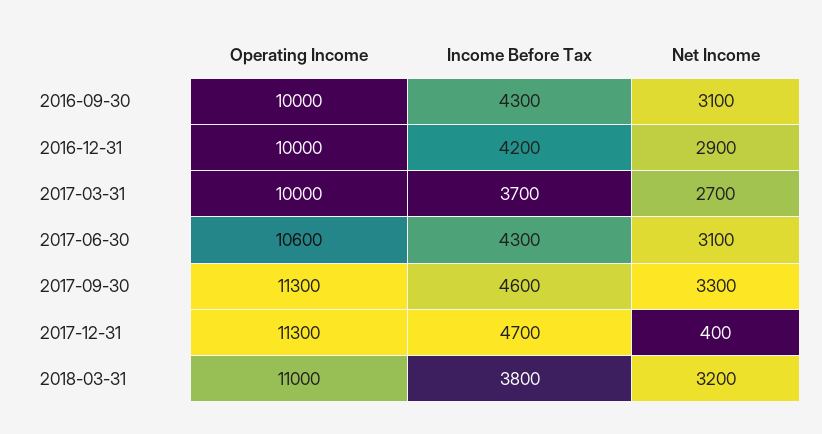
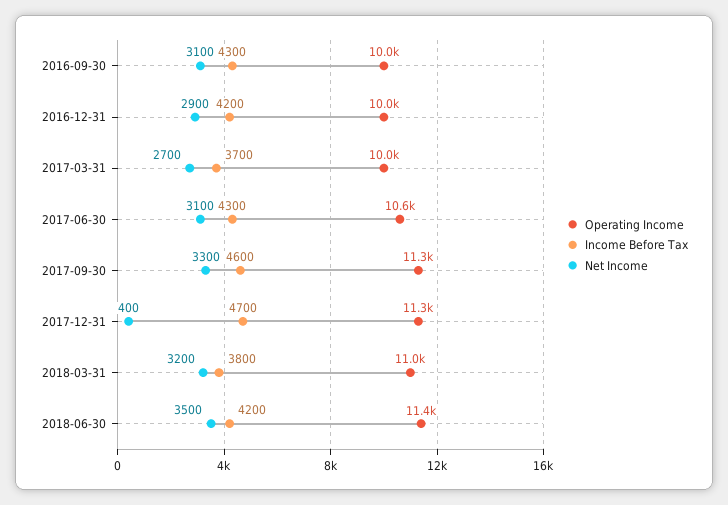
Operating Income, 2018-06-30: none -> 11400
Income Before Tax, 2018-06-30: none -> 4200
Net Income, 2018-06-30: none -> 3500

